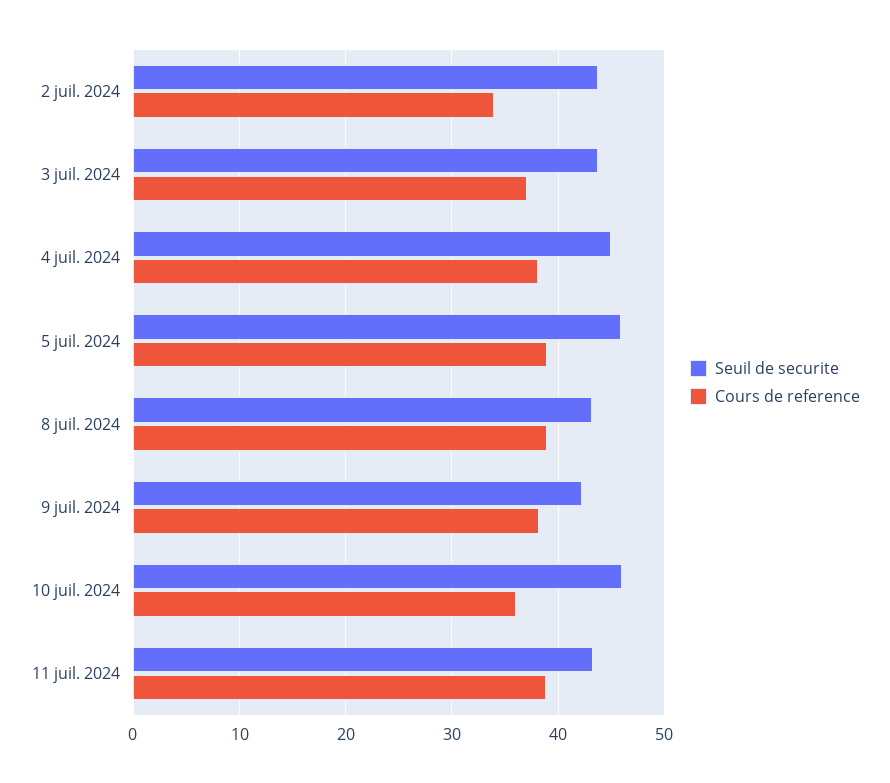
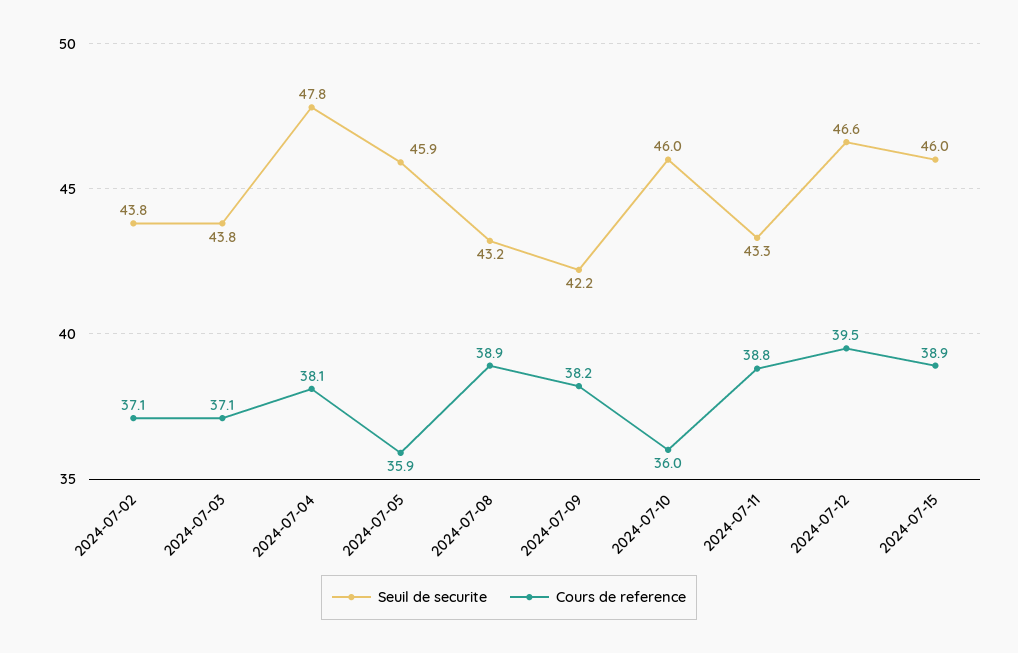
Cours de reference, 2 juil. 2024: 34 -> 37.1
Seuil de securite, 4 juil. 2024: 45 -> 47.8
Cours de reference, 5 juil. 2024: 39 -> 35.9
Seuil de securite, 2024-07-12: none -> 46.6
Cours de reference, 2024-07-12: none -> 39.5
Seuil de securite, 2024-07-15: none -> 46
Cours de reference, 2024-07-15: none -> 38.9

